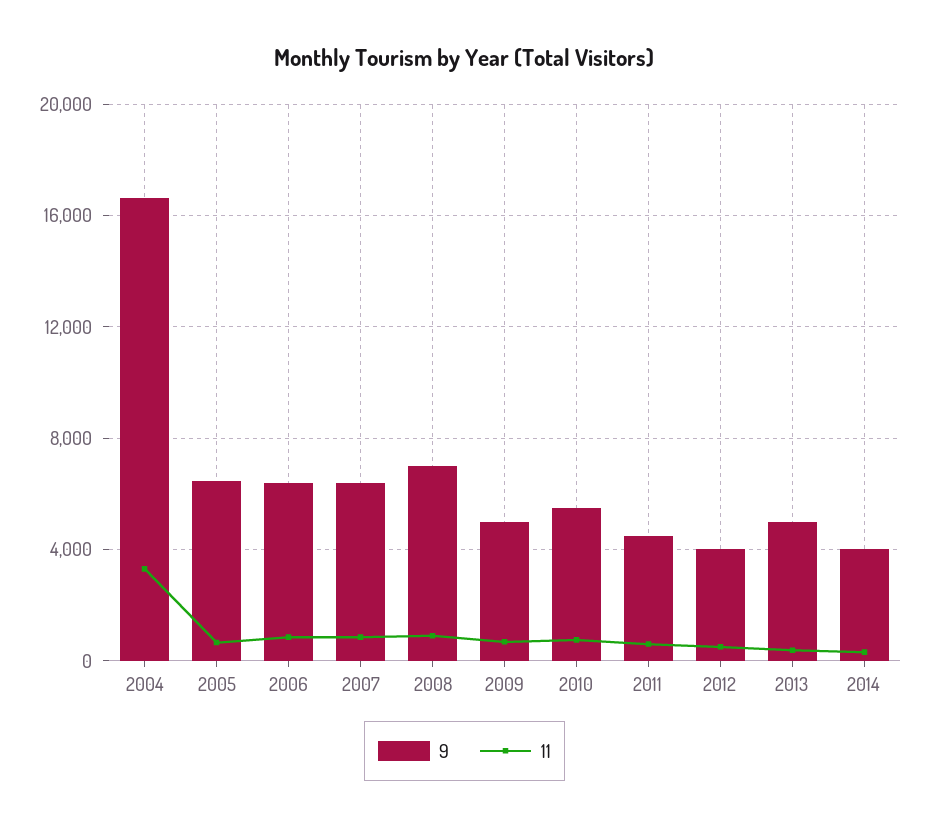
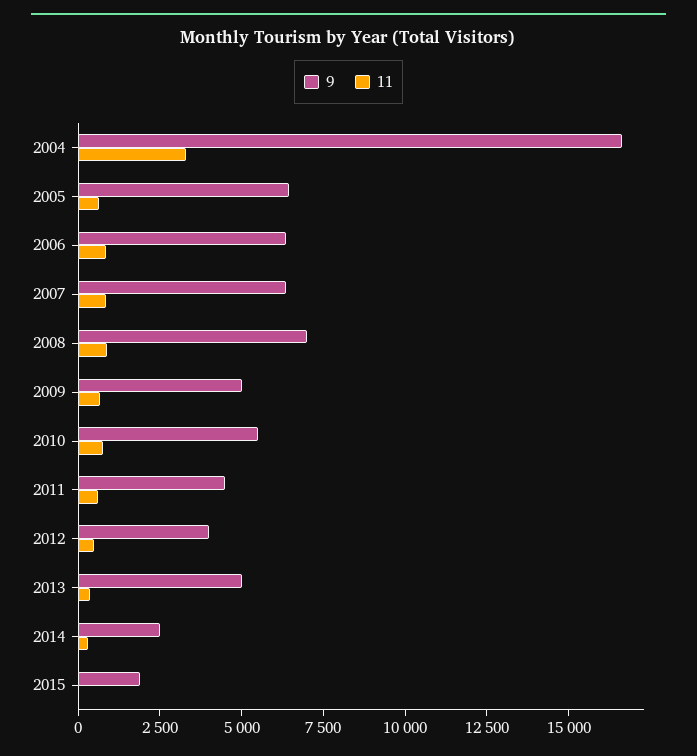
9, 2014: 4000 -> 2500
9, 2015: none -> 2000
11, 2015: none -> 0

